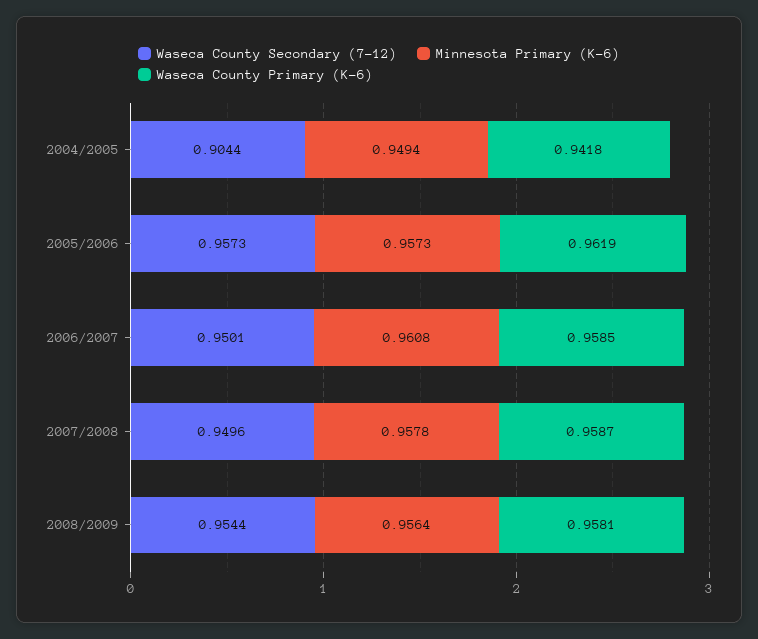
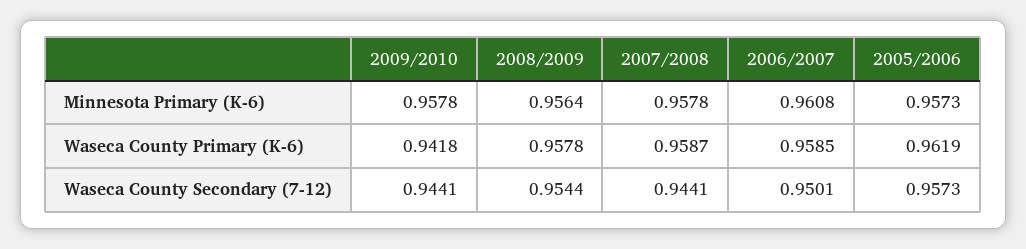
Waseca County Secondary (7-12), 2004/2005: 0.9044 -> none
Minnesota Primary (K-6), 2004/2005: 0.9494 -> none
Waseca County Primary (K-6), 2004/2005: 0.9418 -> none
Waseca County Secondary (7-12), 2007/2008: 0.9496 -> 0.9441
Waseca County Primary (K-6), 2008/2009: 0.9581 -> 0.9578
Minnesota Primary (K-6), 2009/2010: none -> 0.9578
Waseca County Primary (K-6), 2009/2010: none -> 0.9418
Waseca County Secondary (7-12), 2009/2010: none -> 0.9441

